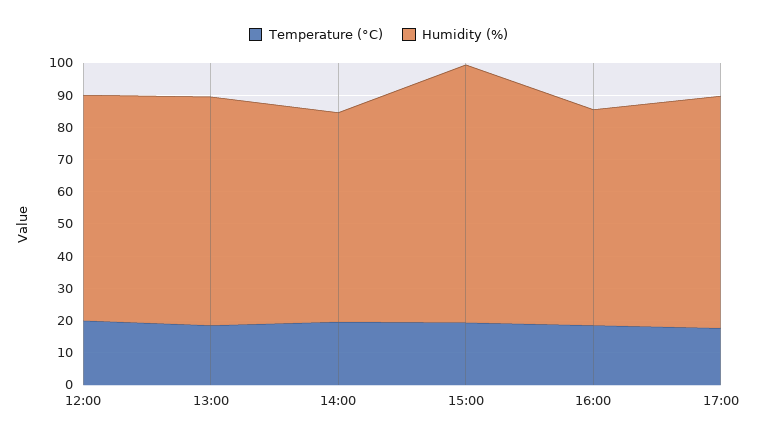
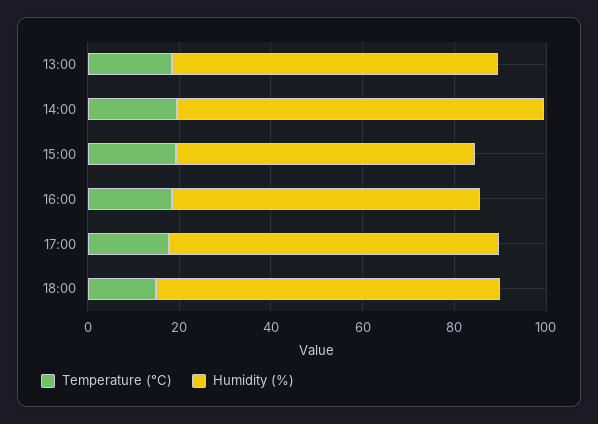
Temperature (°C), 12:00: 20 -> none
Humidity (%), 12:00: 70 -> none
Humidity (%), 14:00: 65 -> 80
Humidity (%), 15:00: 80 -> 65
Temperature (°C), 18:00: none -> 15
Humidity (%), 18:00: none -> 75

